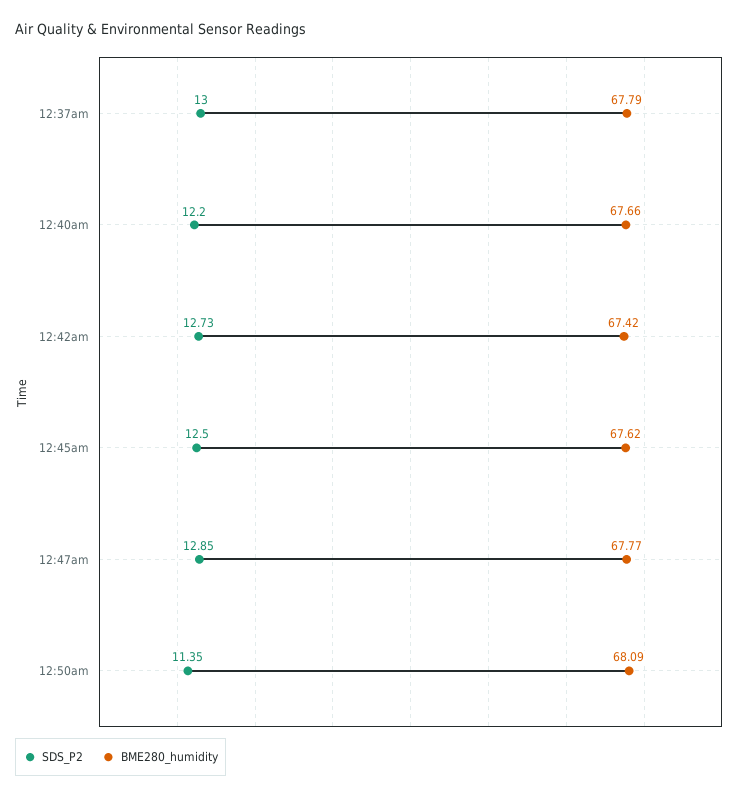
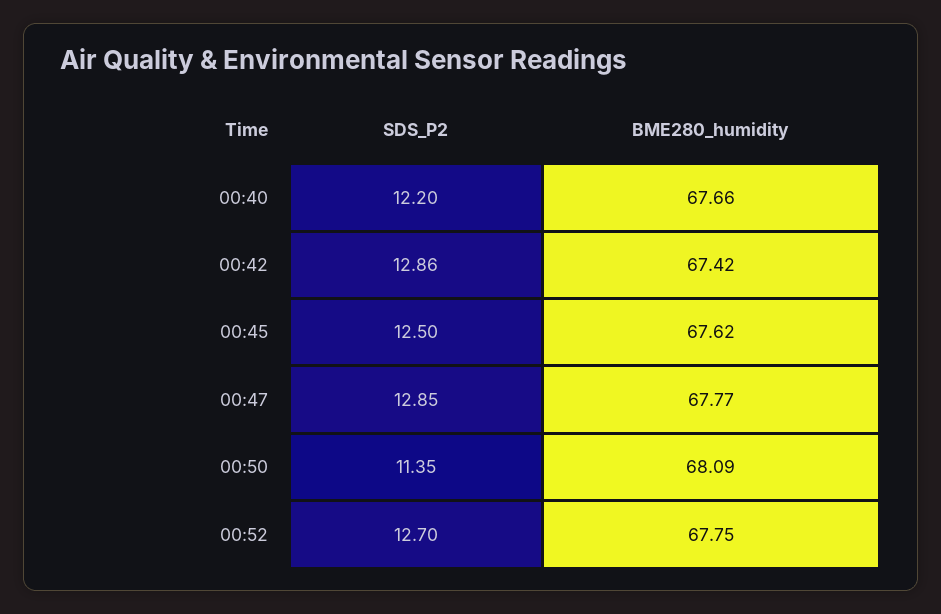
SDS_P2, 12:37am: 13 -> none
BME280_humidity, 12:37am: 67.79 -> none
SDS_P2, 12:42am: 12.73 -> 12.86
SDS_P2, 00:52: none -> 12.7
BME280_humidity, 00:52: none -> 67.75

